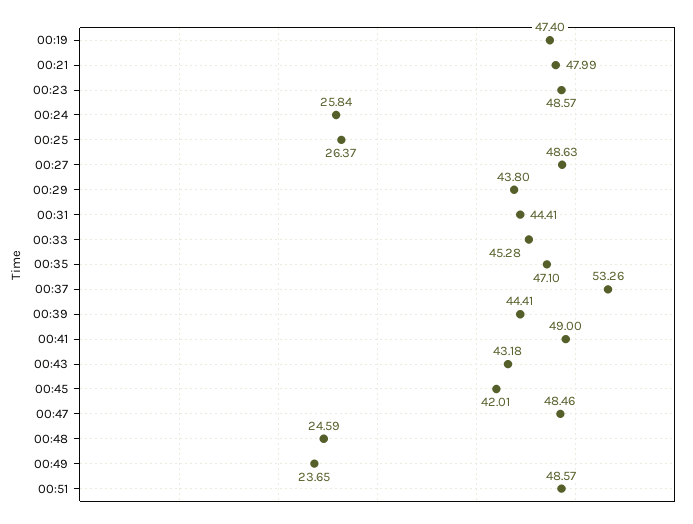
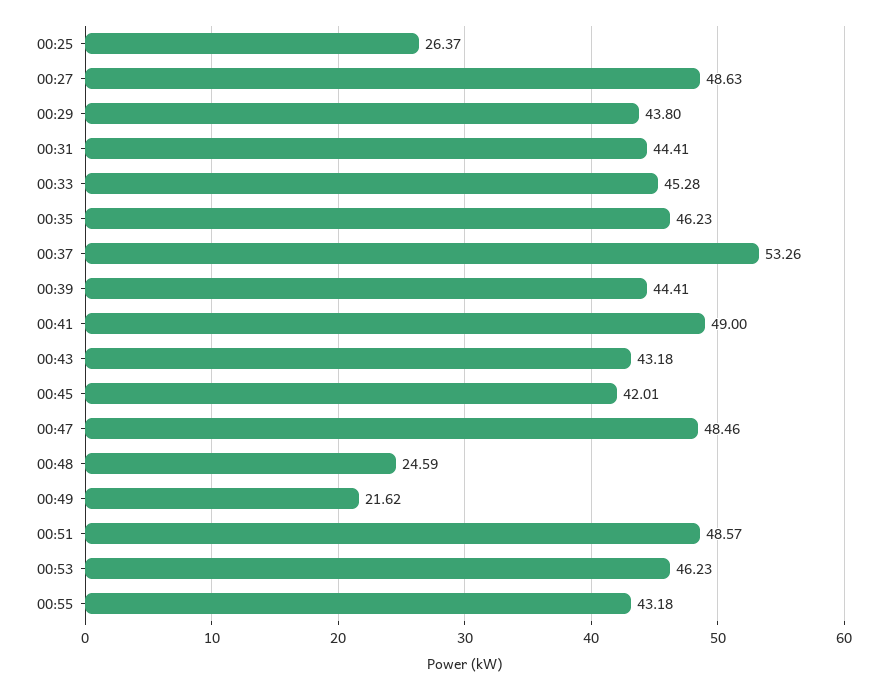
00:19: 47.4 -> none
00:21: 47.99 -> none
00:23: 48.57 -> none
00:24: 25.84 -> none
00:35: 47.1 -> 46.23
00:49: 23.65 -> 21.62
00:53: none -> 46.23
00:55: none -> 43.18

